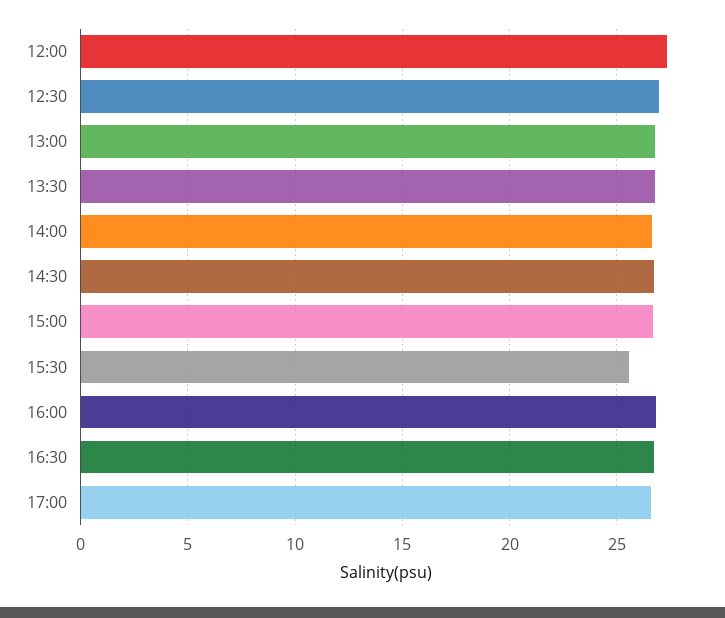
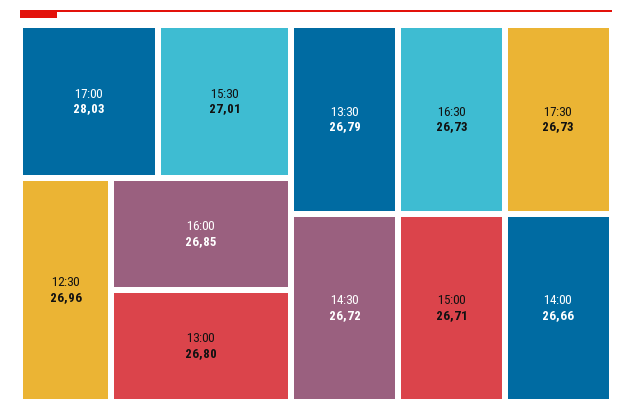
12:00: 27.5 -> none
15:30: 25.5 -> 27.01
17:00: 26.5 -> 28.03
17:30: none -> 26.73

